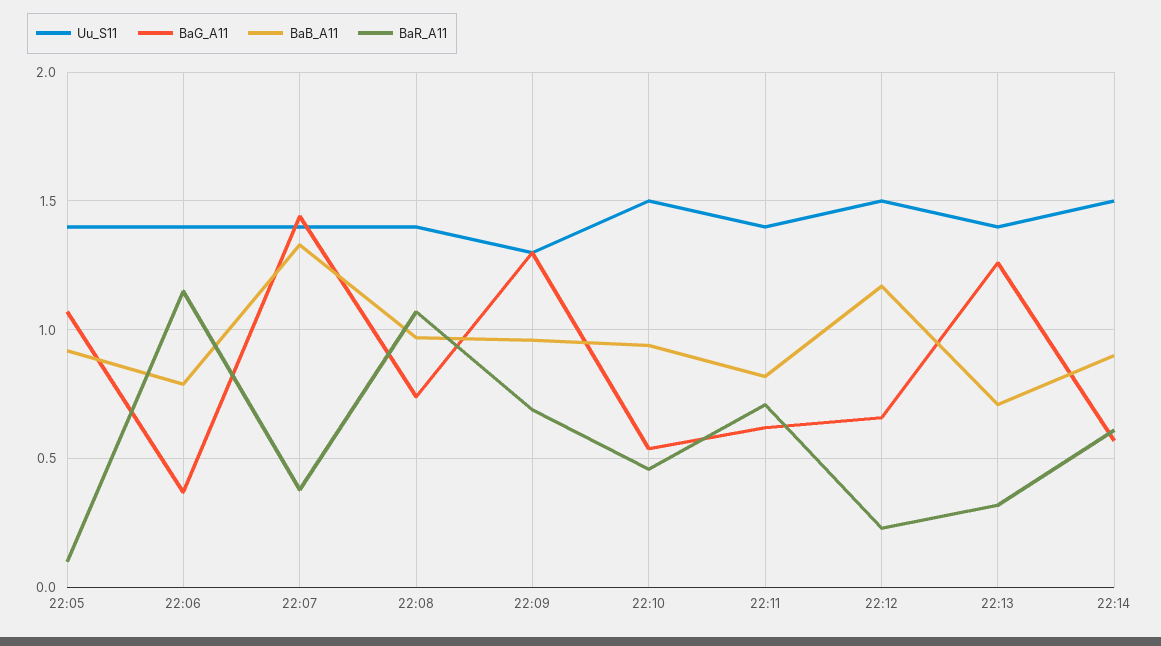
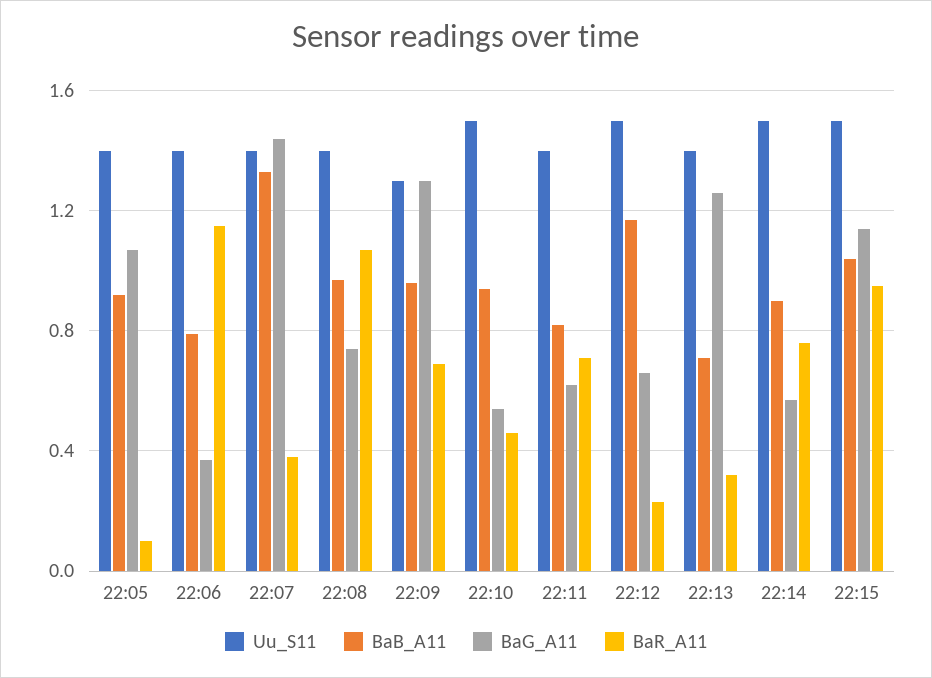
BaR_A11, 22:14: 0.6 -> 0.75
Uu_S11, 22:15: none -> 1.5
BaB_A11, 22:15: none -> 1.05
BaG_A11, 22:15: none -> 1.15
BaR_A11, 22:15: none -> 0.95

